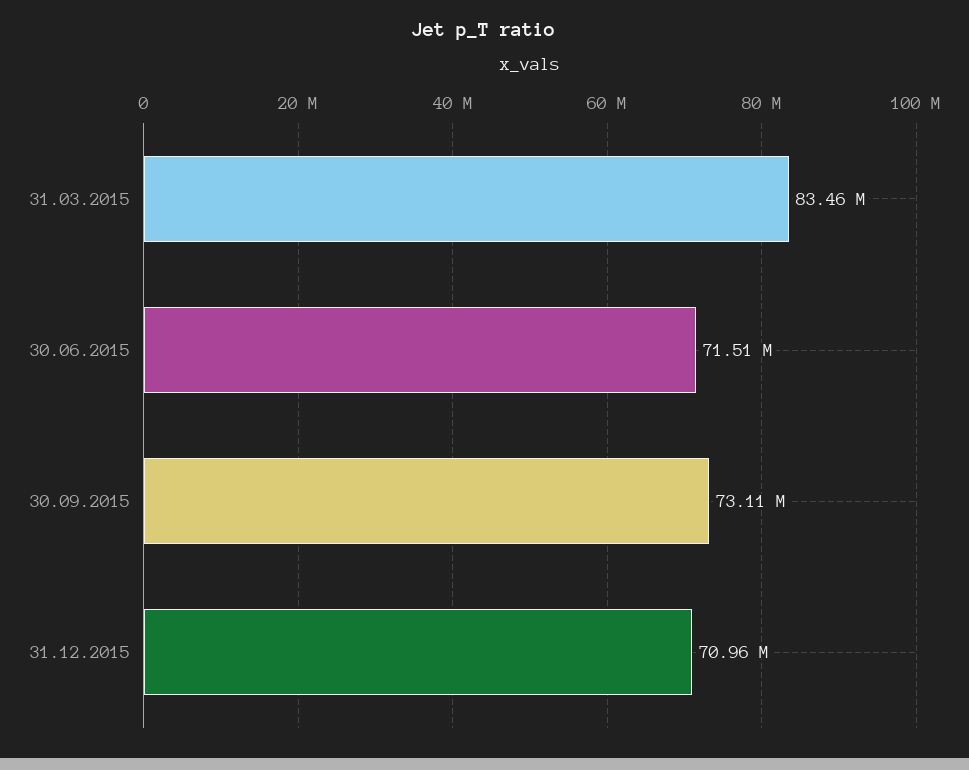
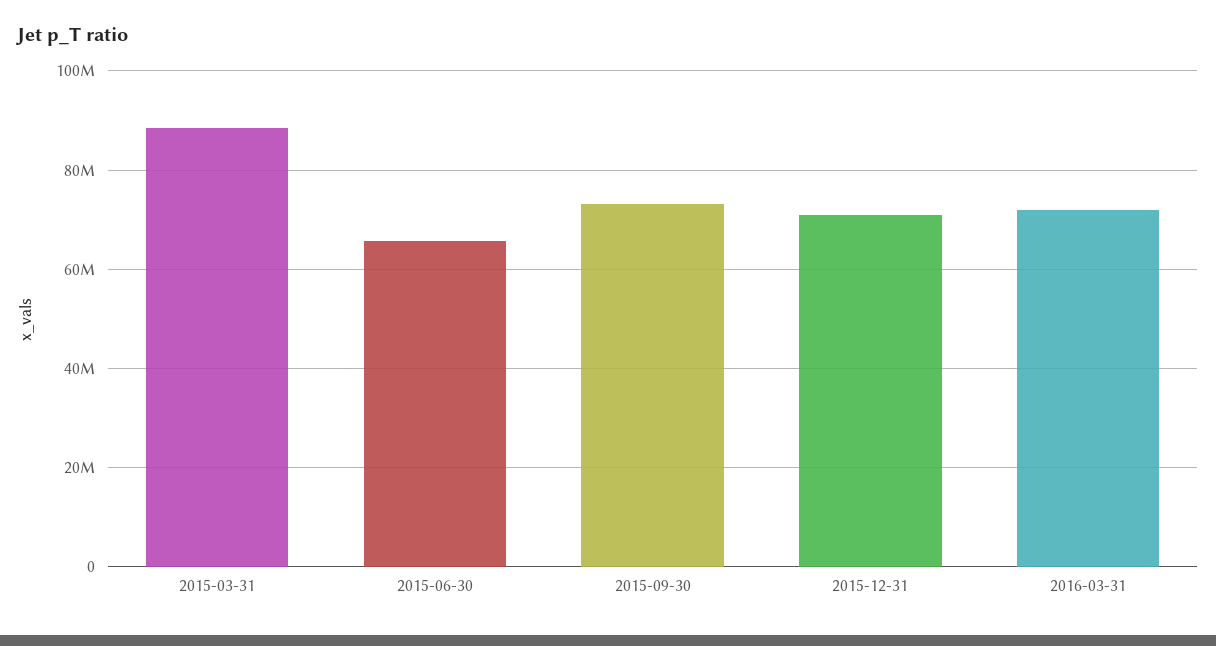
31.03.2015: 83460000 -> 88000000
30.06.2015: 71510000 -> 66000000
2016-03-31: none -> 72000000

